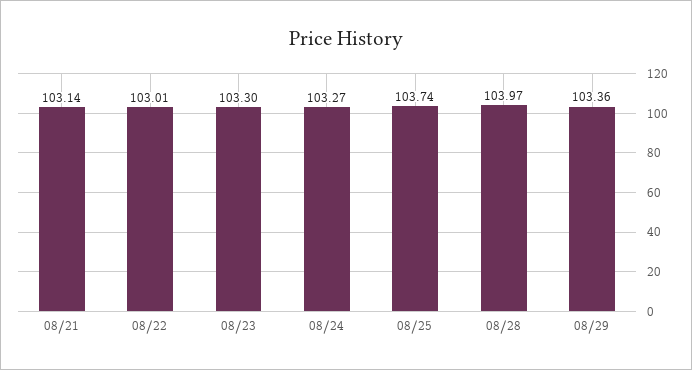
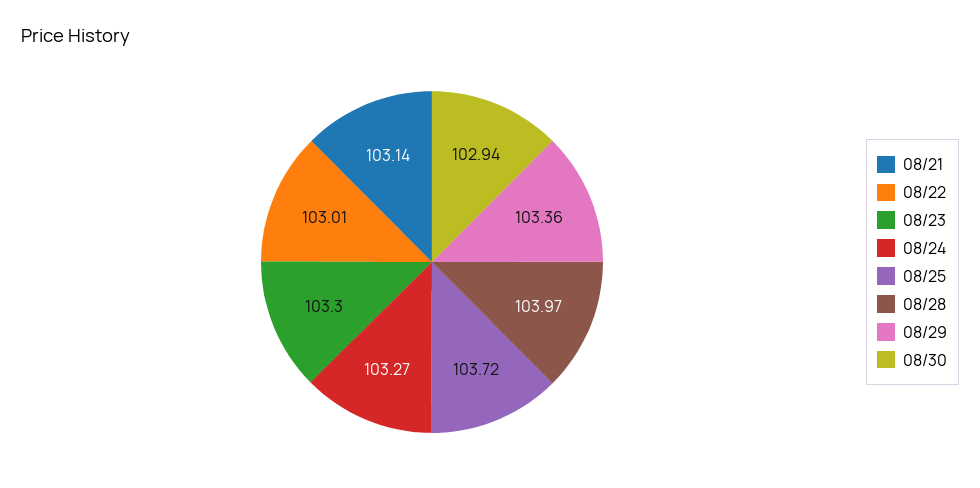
08/25: 103.74 -> 103.72
08/30: none -> 102.94

